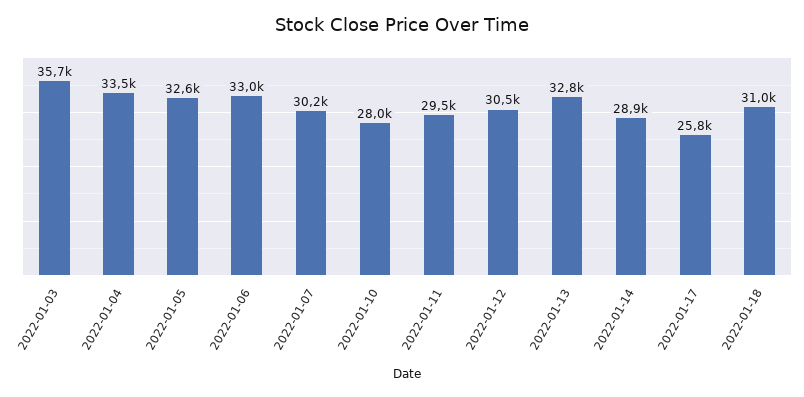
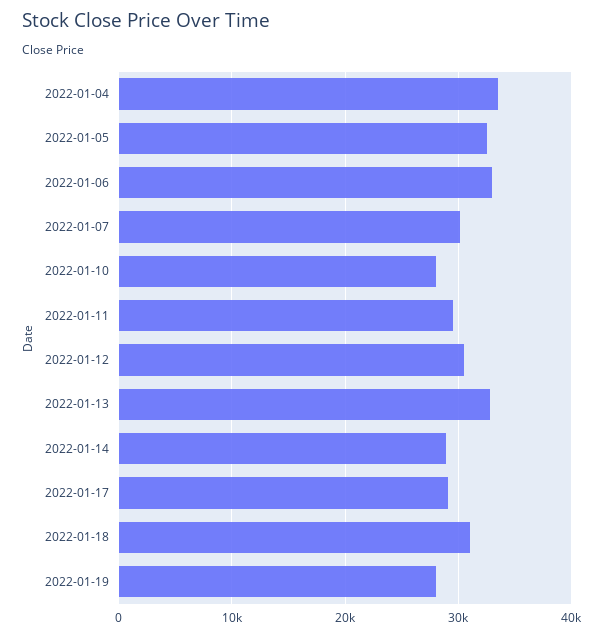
2022-01-03: 35700 -> none
2022-01-17: 25800 -> 29000
2022-01-19: none -> 28000

